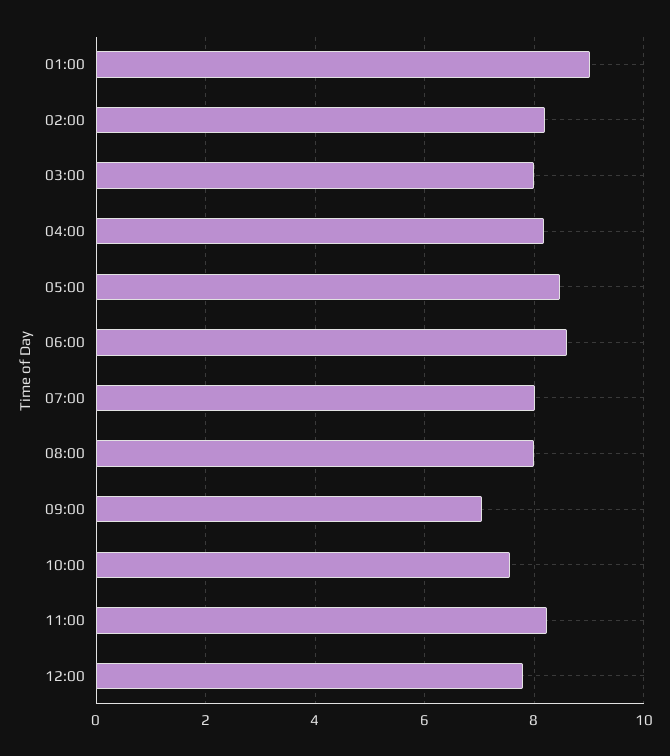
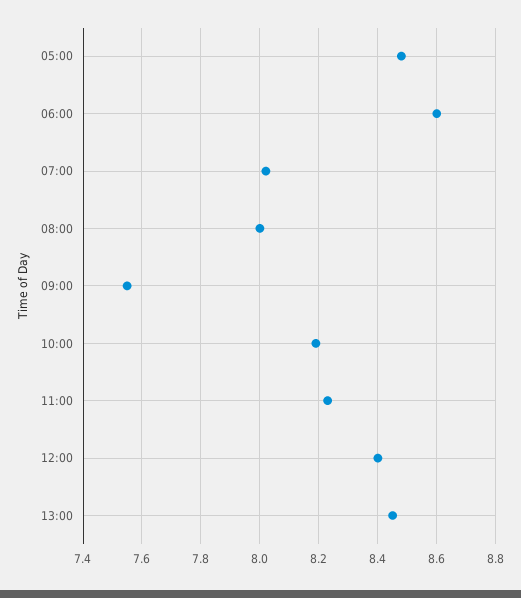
01:00: 9 -> none
02:00: 8.2 -> none
03:00: 8 -> none
04:00: 8.2 -> none
09:00: 7 -> 7.55
10:00: 7.6 -> 8.2
12:00: 7.8 -> 8.4
13:00: none -> 8.45

